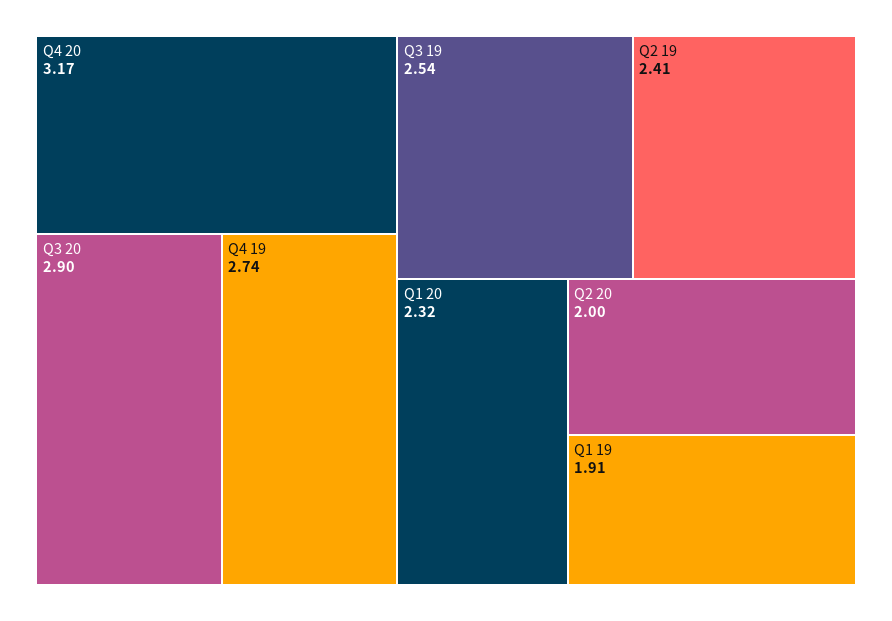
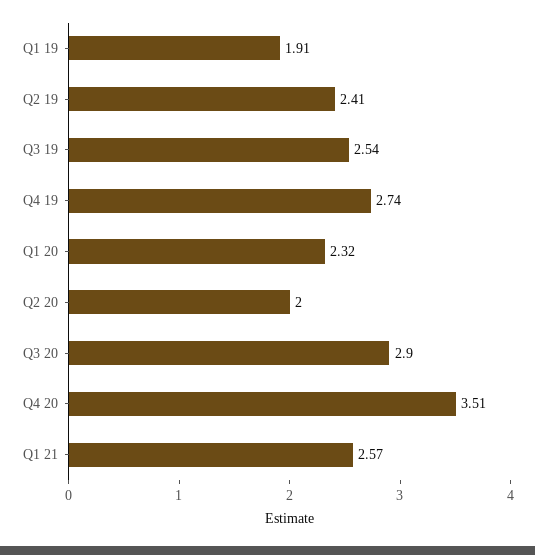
Q4 20: 3.17 -> 3.51
Q1 21: none -> 2.57

